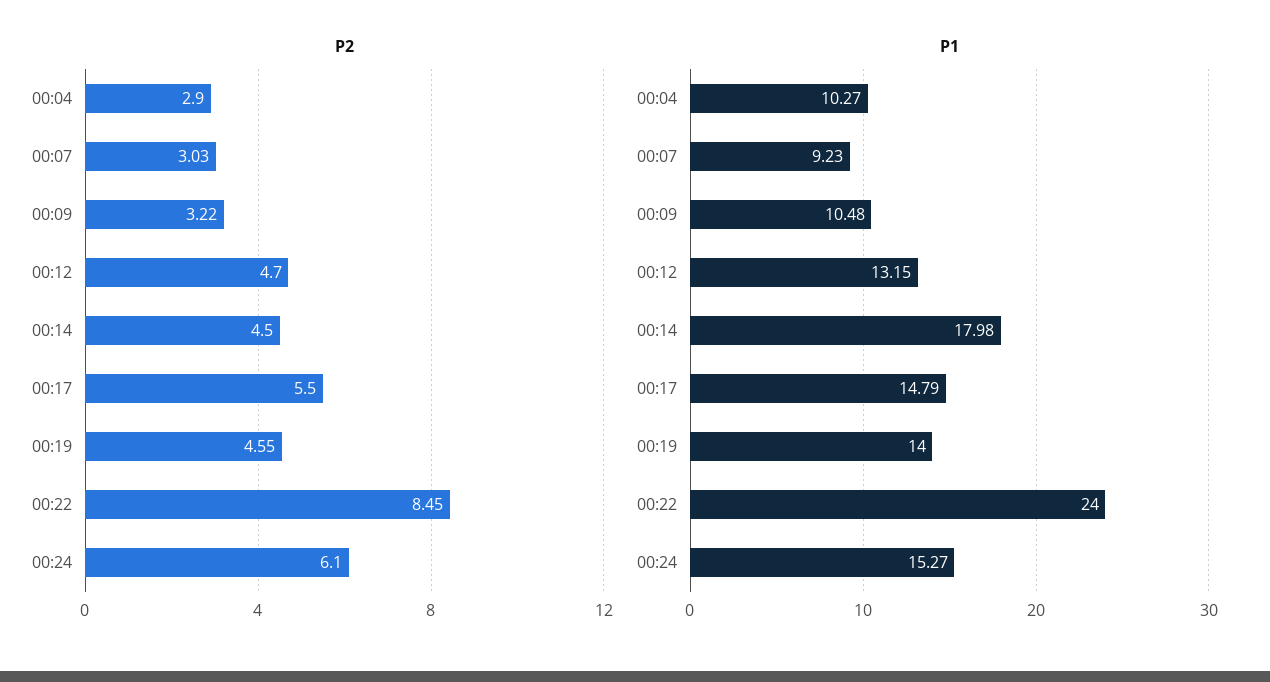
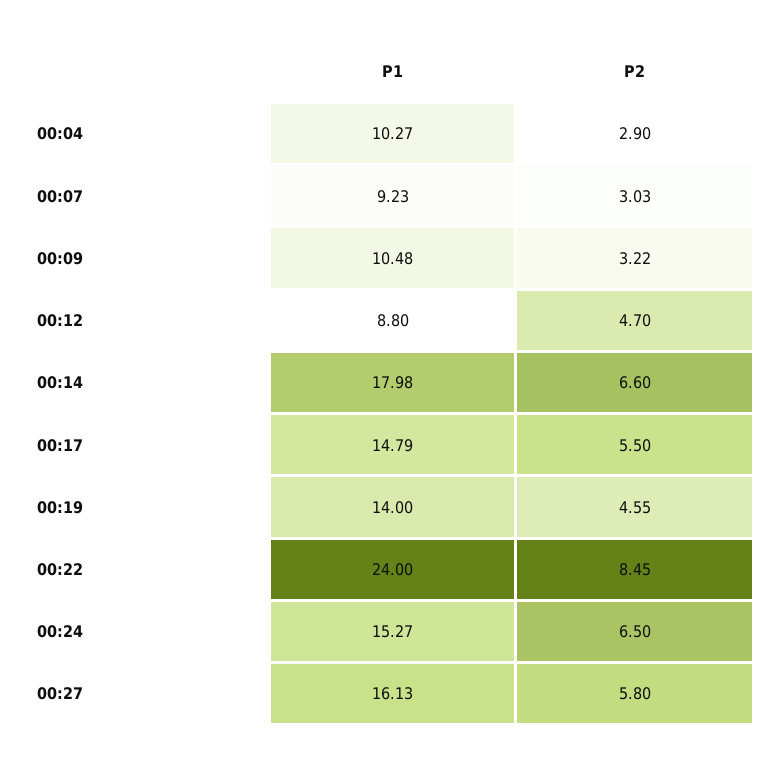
P2, 00:14: 4.5 -> 6.6
P2, 00:24: 6.1 -> 6.5
P1, 00:12: 13.15 -> 8.8
P1, 00:27: none -> 16.13
P2, 00:27: none -> 5.8

